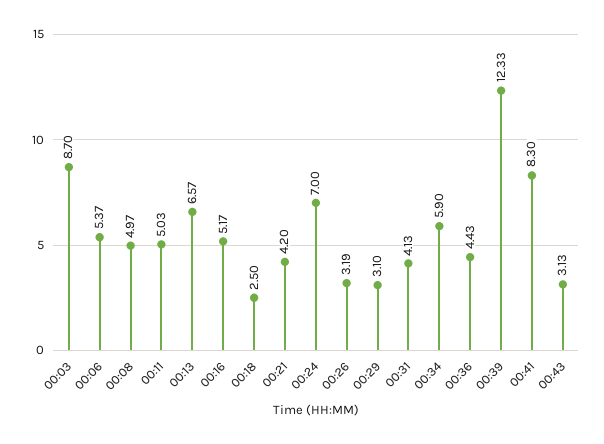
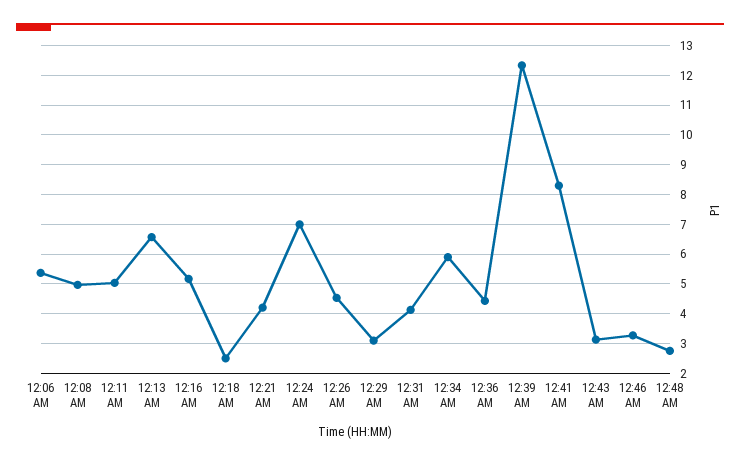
00:03: 8.7 -> none
00:26: 3.19 -> 4.5
12:46 AM: none -> 3.25
12:48 AM: none -> 2.75

